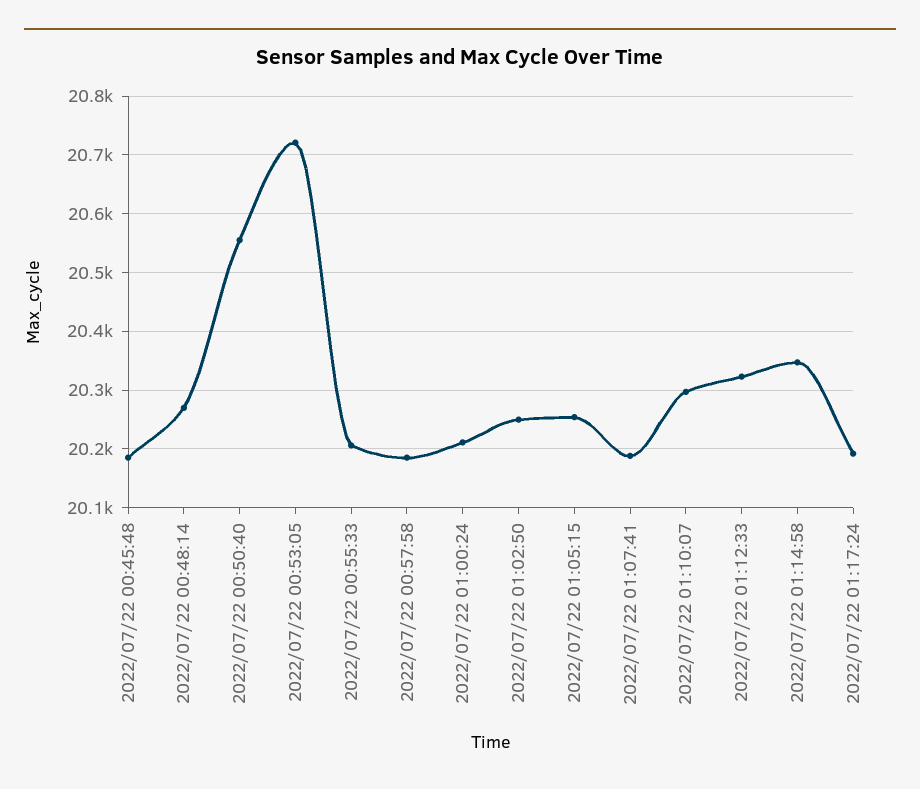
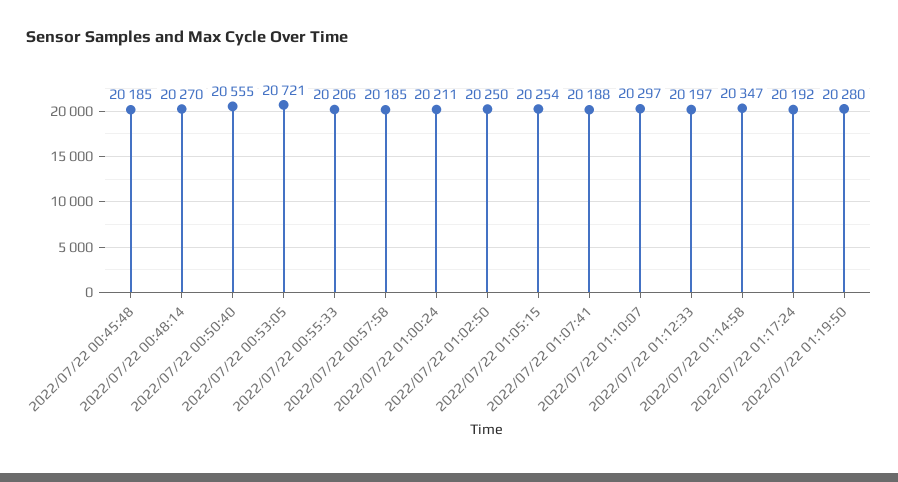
2022/07/22 01:12:33: 20320 -> 20197
2022/07/22 01:19:50: none -> 20280

